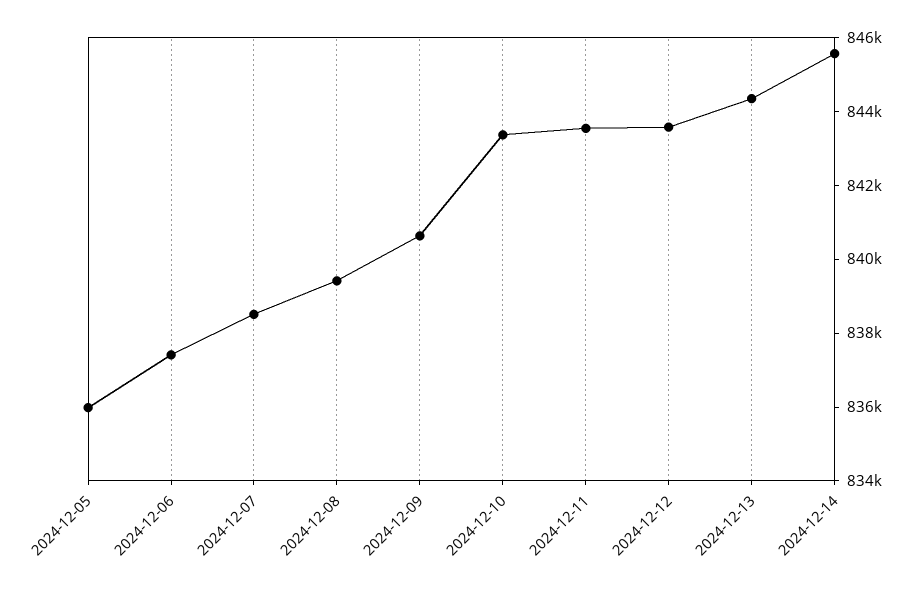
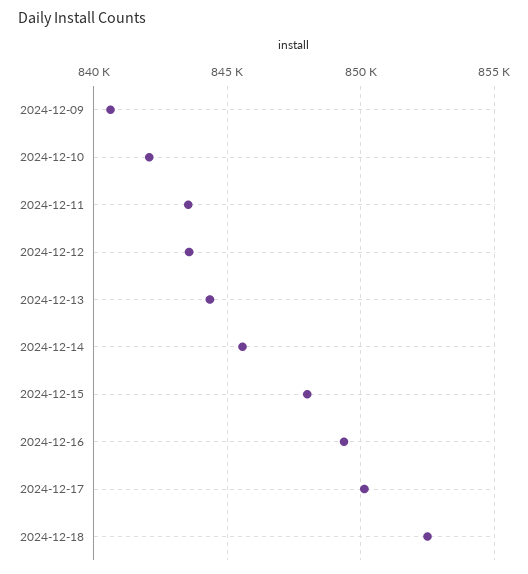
2024-12-05: 836000 -> none
2024-12-06: 837500 -> none
2024-12-07: 838500 -> none
2024-12-08: 839500 -> none
2024-12-10: 843500 -> 842000
2024-12-15: none -> 848000
2024-12-16: none -> 849500
2024-12-17: none -> 850000
2024-12-18: none -> 852500

